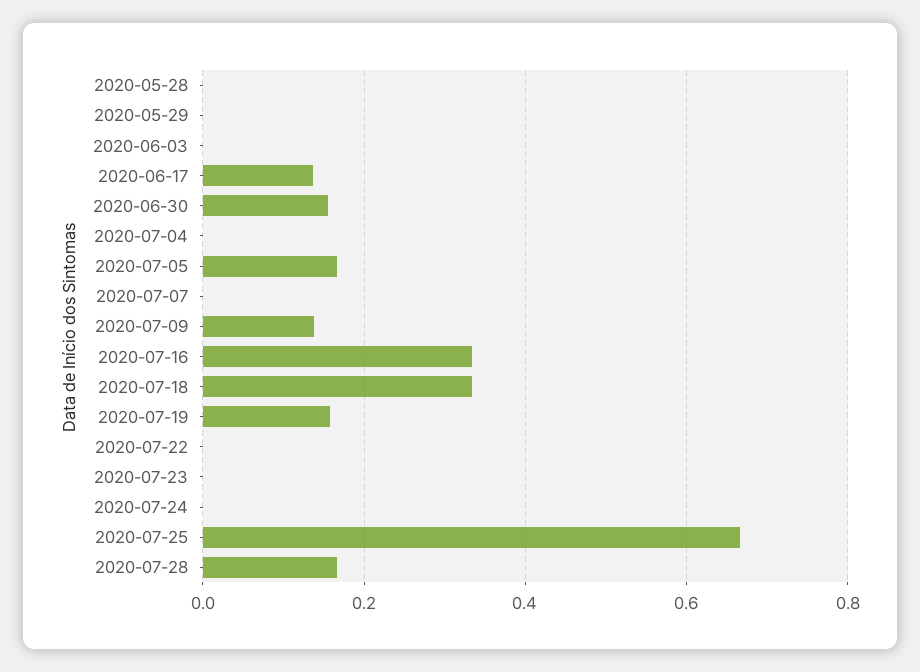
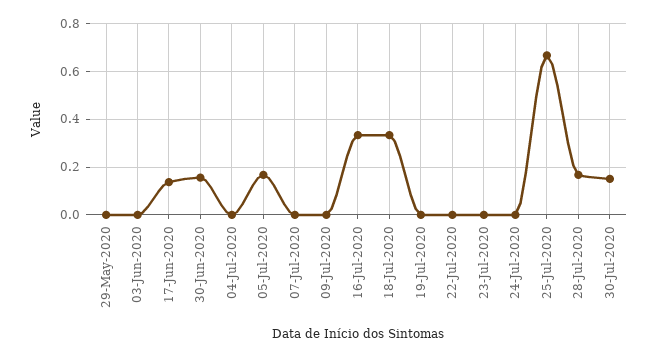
2020-05-28: 0 -> none
2020-07-09: 0.14 -> 0
2020-07-19: 0.16 -> 0
30-Jul-2020: none -> 0.15

